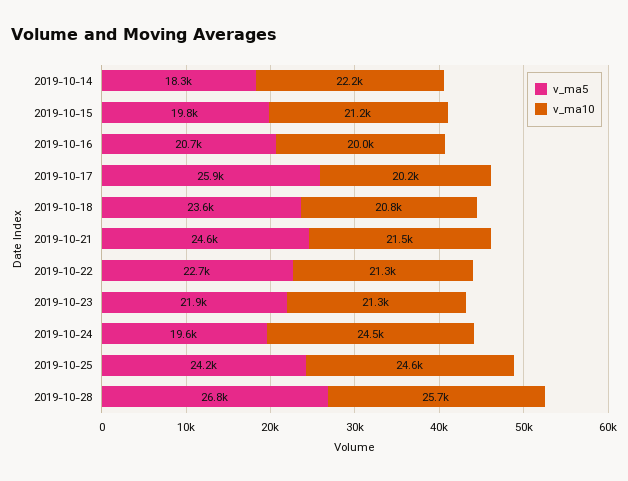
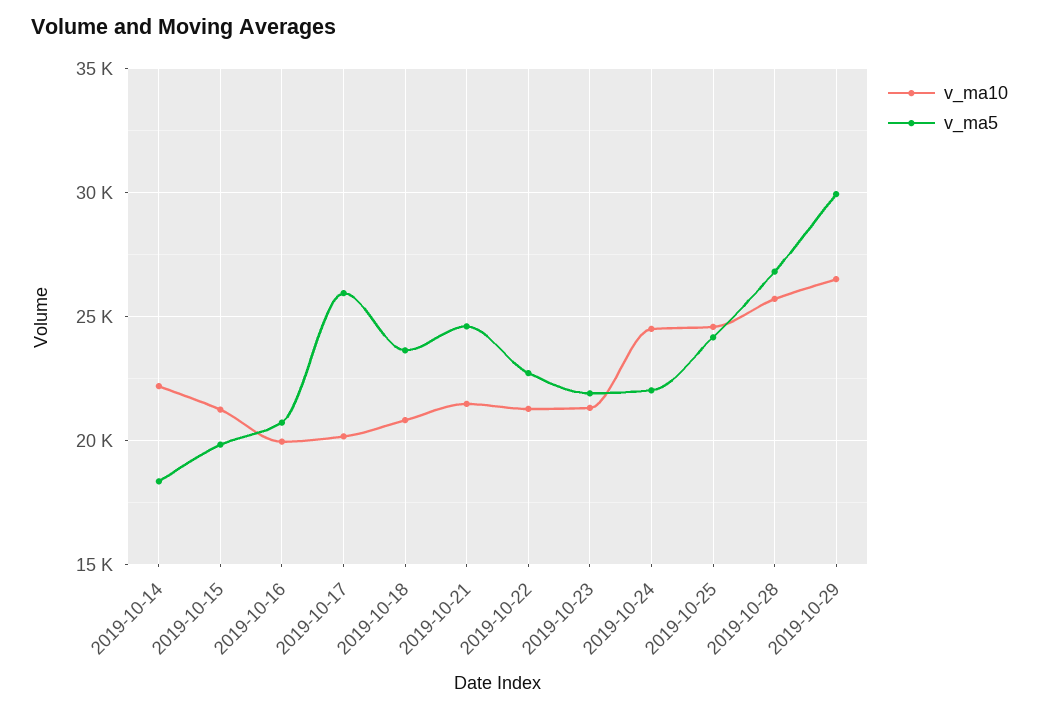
v_ma5, 2019-10-24: 19600 -> 22000
v_ma10, 2019-10-29: none -> 26500
v_ma5, 2019-10-29: none -> 30000

